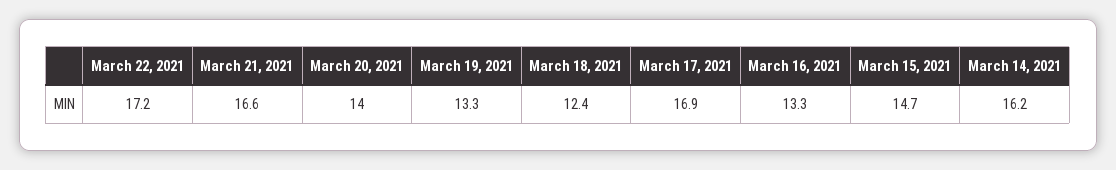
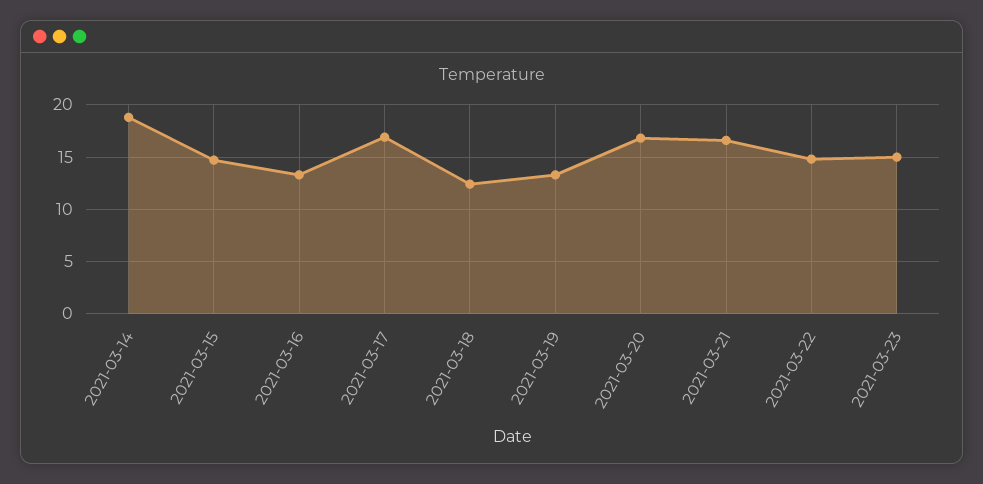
March 22, 2021: 17.2 -> 15
March 20, 2021: 14 -> 17
March 14, 2021: 16.2 -> 19
2021-03-23: none -> 15

